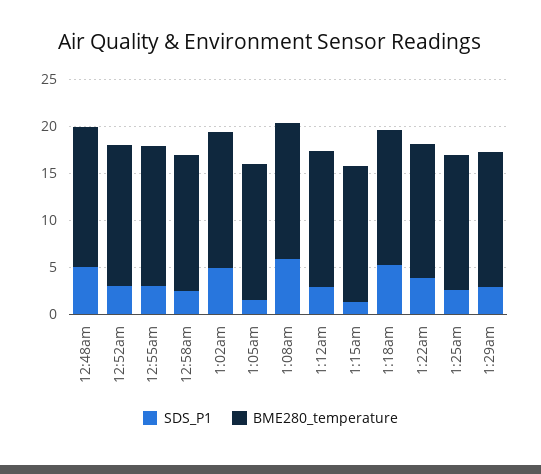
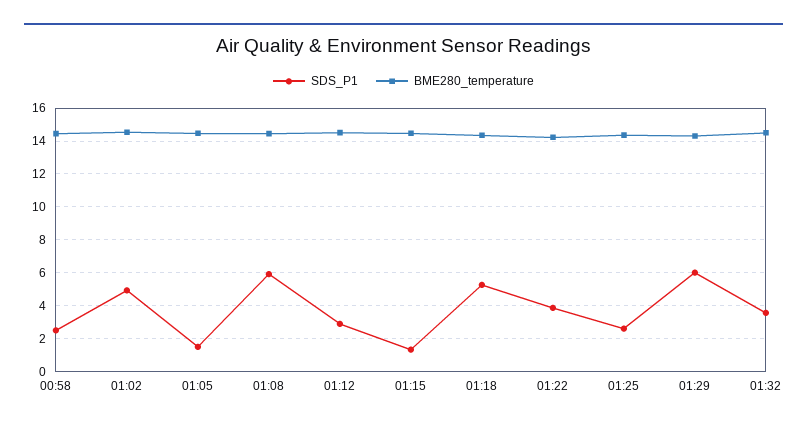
SDS_P1, 12:48am: 5 -> none
BME280_temperature, 12:48am: 15 -> none
SDS_P1, 12:52am: 3 -> none
BME280_temperature, 12:52am: 15 -> none
SDS_P1, 12:55am: 3 -> none
BME280_temperature, 12:55am: 15 -> none
SDS_P1, 1:29am: 3 -> 6
SDS_P1, 01:32: none -> 3.5
BME280_temperature, 01:32: none -> 14.5

